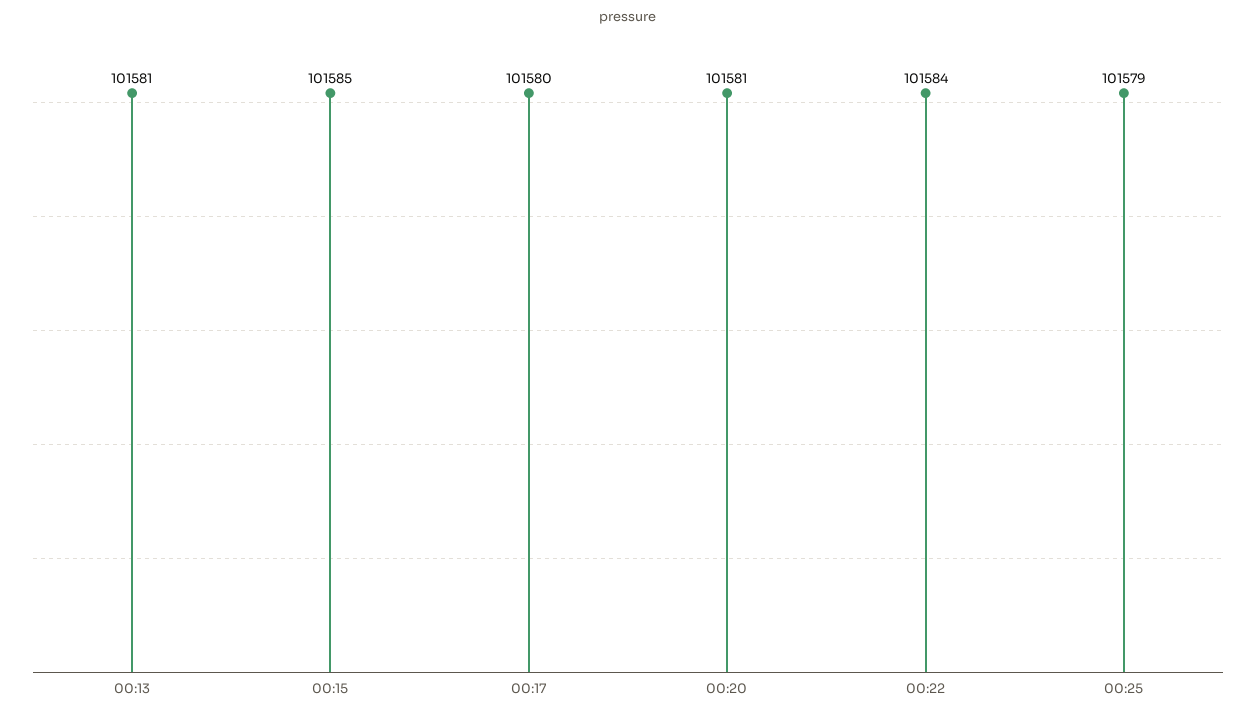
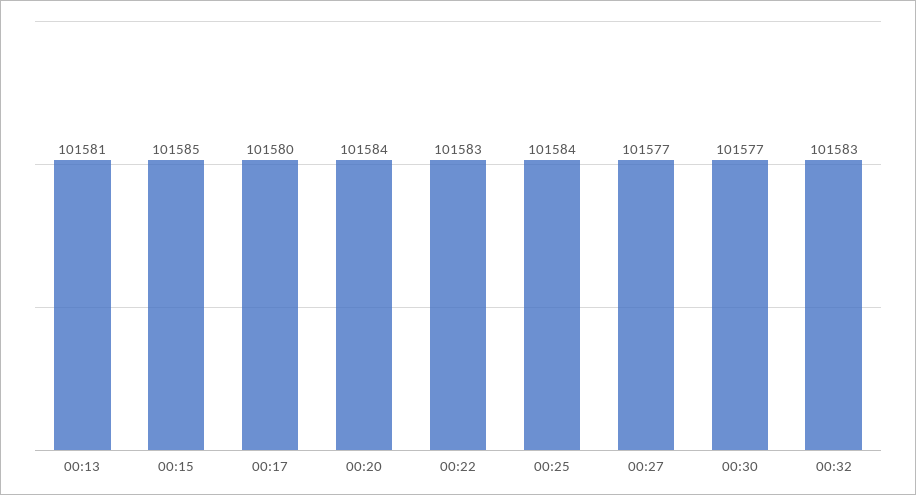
00:20: 101581 -> 101584
00:22: 101584 -> 101583
00:25: 101579 -> 101584
00:27: none -> 101577
00:30: none -> 101577
00:32: none -> 101583

